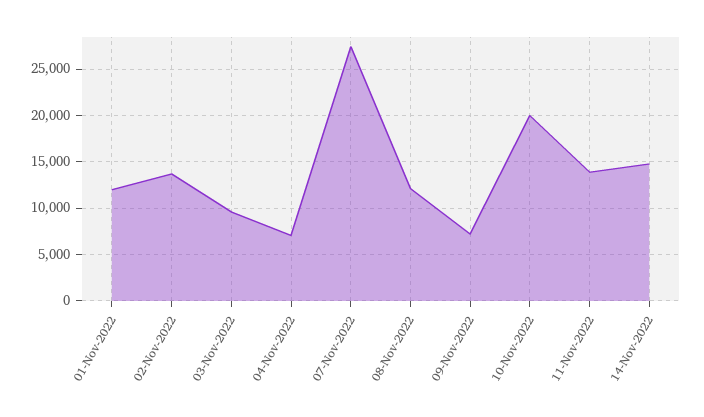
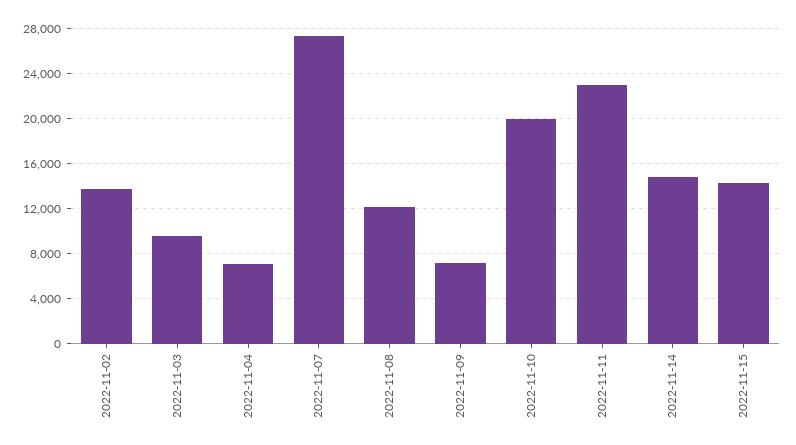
01-Nov-2022: 12000 -> none
11-Nov-2022: 14000 -> 23000
2022-11-15: none -> 14000

